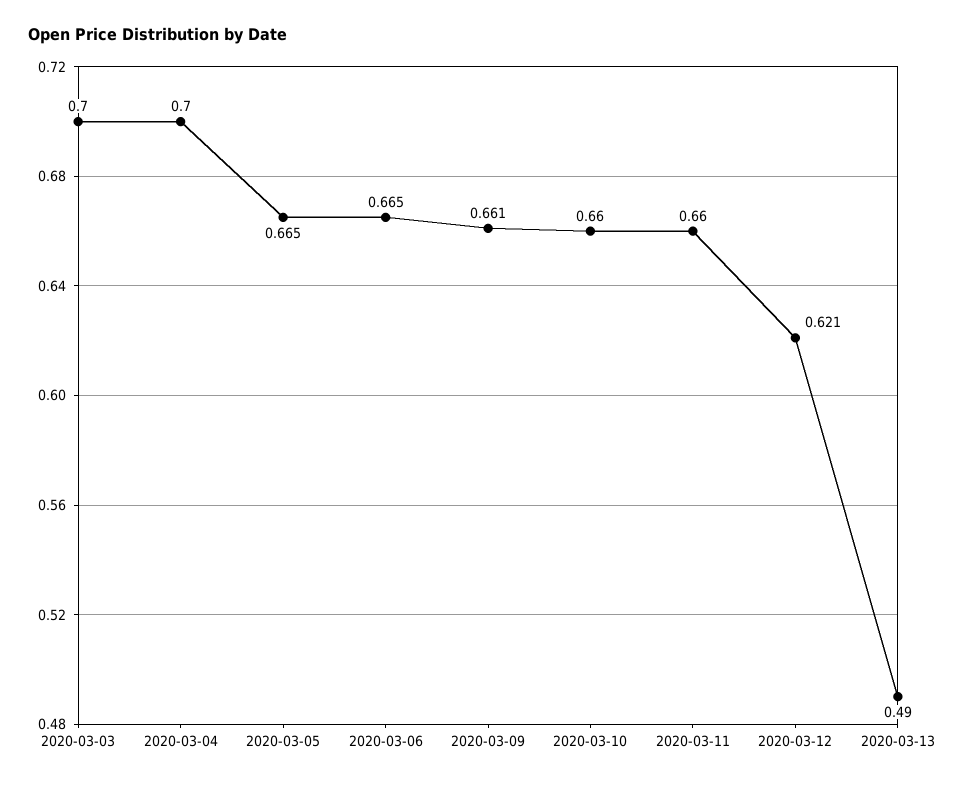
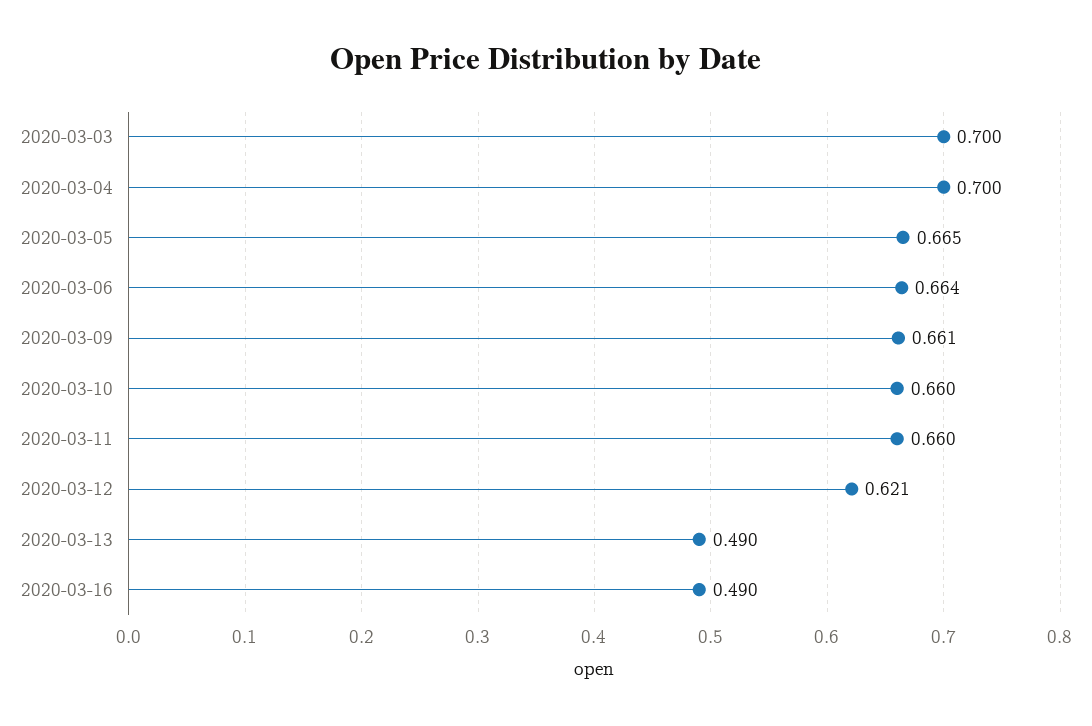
2020-03-06: 0.665 -> 0.664
2020-03-16: none -> 0.49

